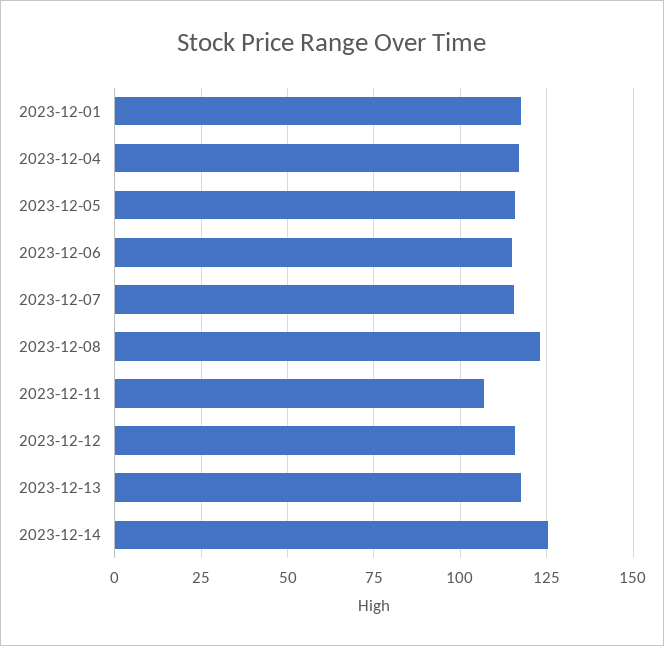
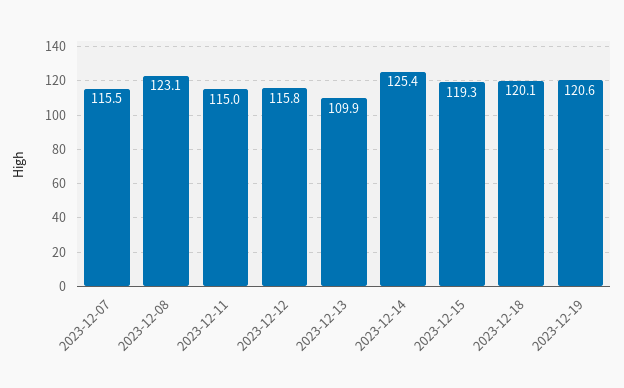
2023-12-01: 117.5 -> none
2023-12-04: 117.5 -> none
2023-12-05: 115 -> none
2023-12-06: 115 -> none
2023-12-11: 107.5 -> 115
2023-12-13: 117.5 -> 109.9
2023-12-15: none -> 119.3
2023-12-18: none -> 120.1
2023-12-19: none -> 120.6

